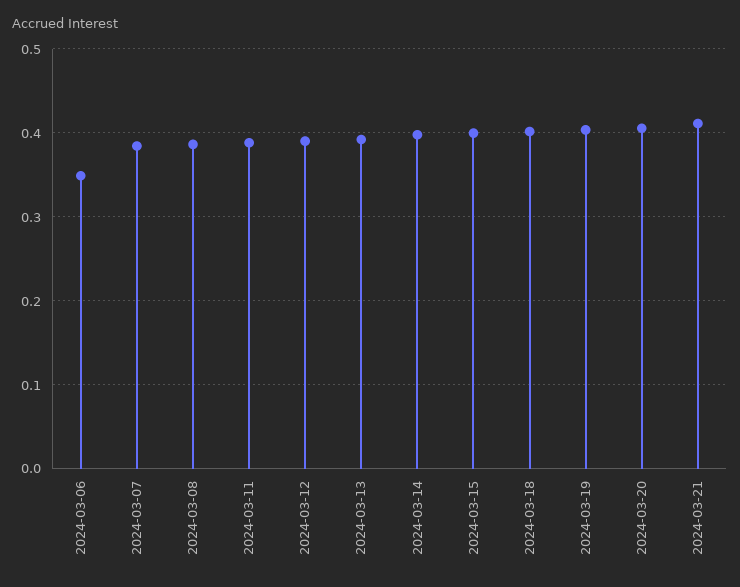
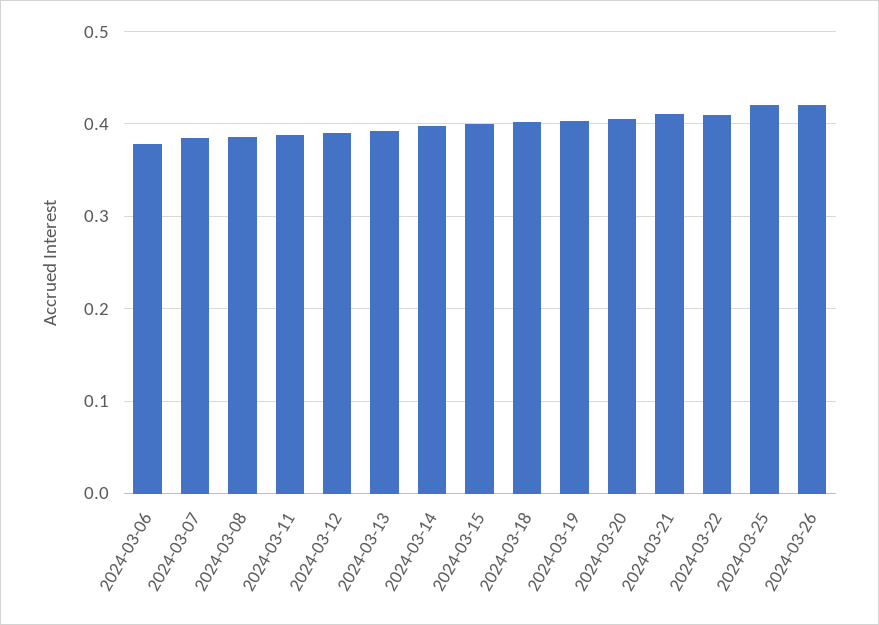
2024-03-06: 0.35 -> 0.38
2024-03-22: none -> 0.41
2024-03-25: none -> 0.42
2024-03-26: none -> 0.42

